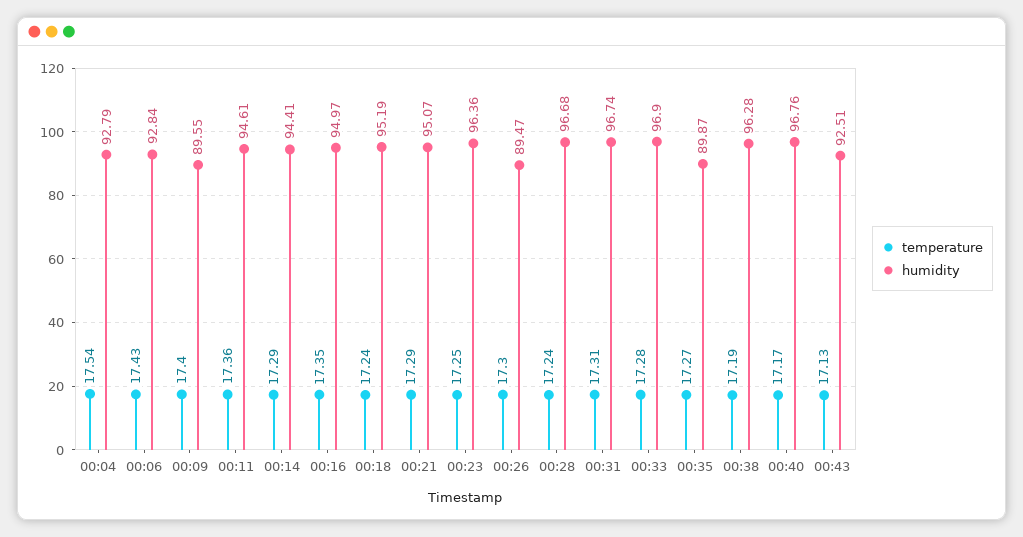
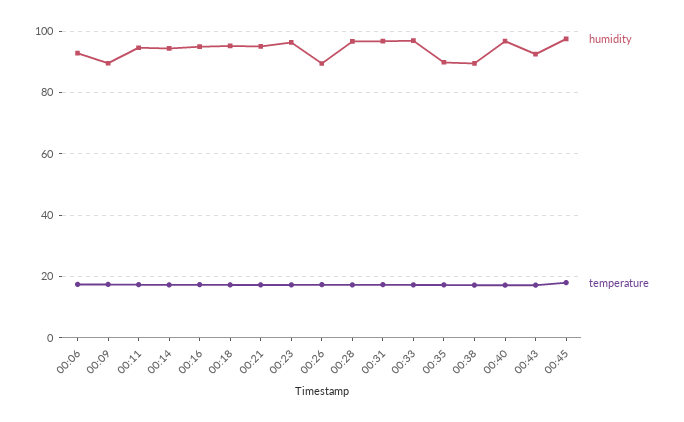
temperature, 00:04: 17.54 -> none
humidity, 00:04: 92.79 -> none
humidity, 00:38: 96.28 -> 90
humidity, 00:45: none -> 98
temperature, 00:45: none -> 18

